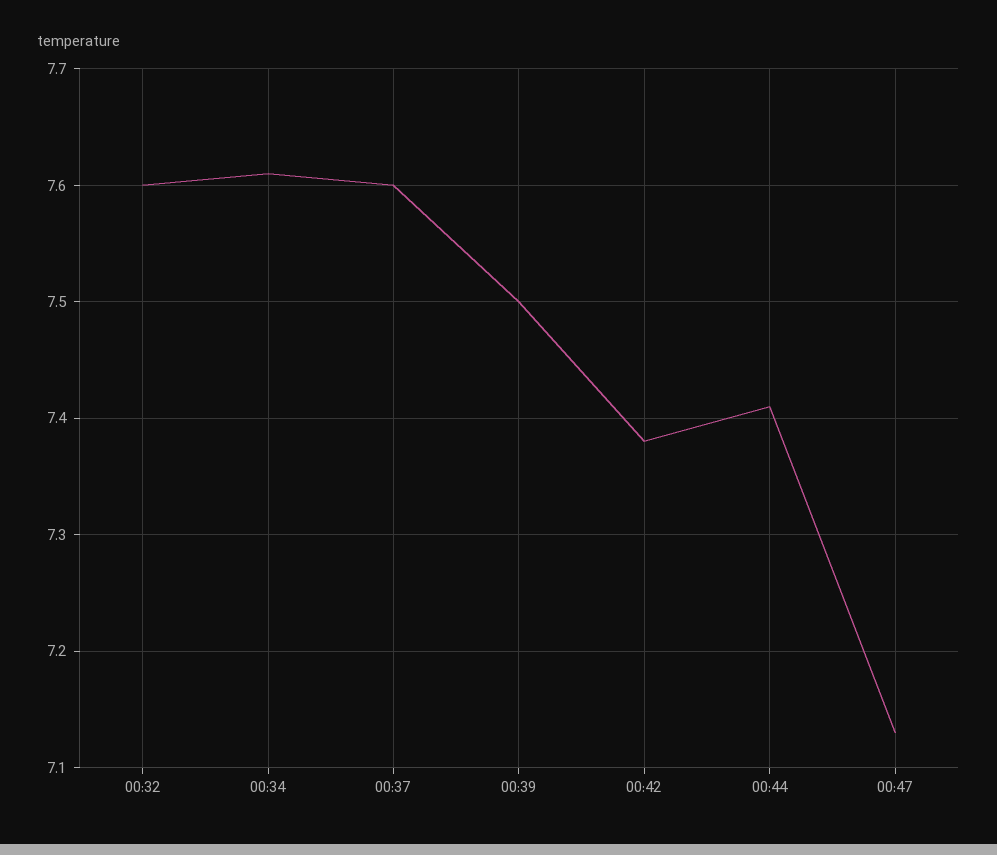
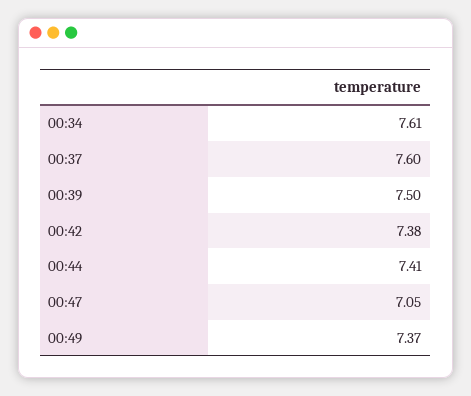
00:32: 7.6 -> none
00:47: 7.13 -> 7.05
00:49: none -> 7.37

